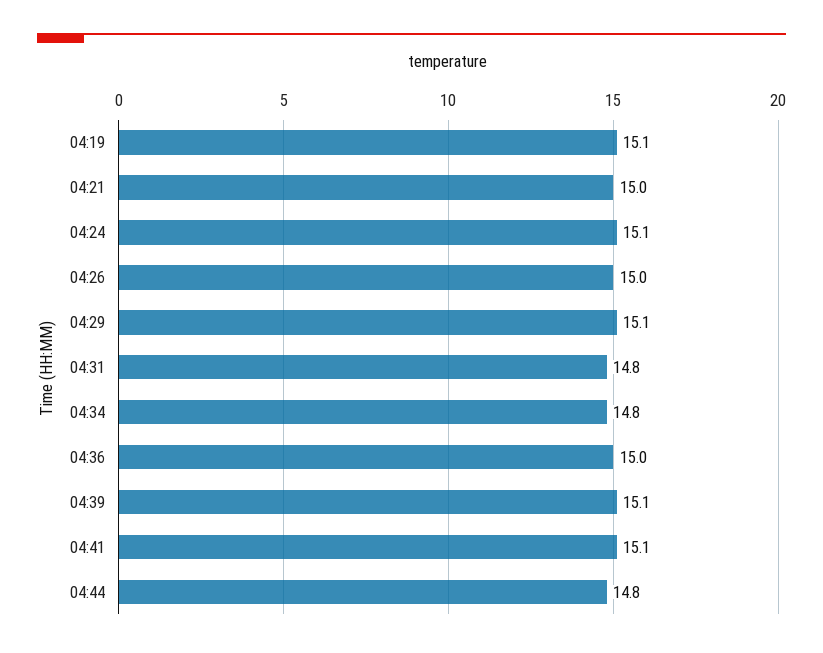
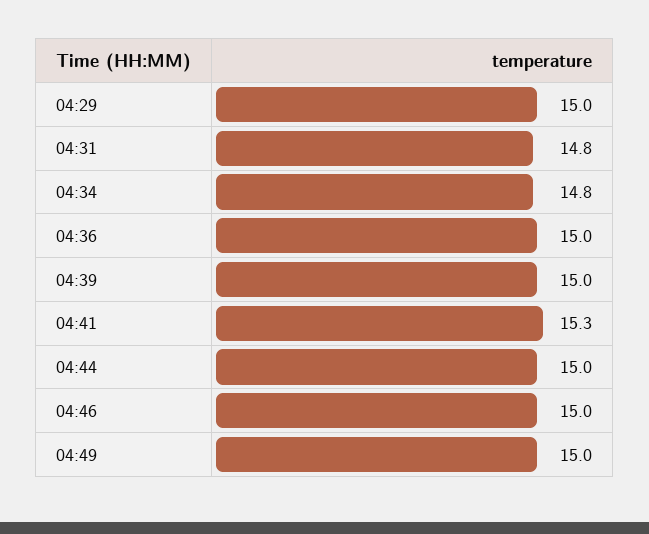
04:19: 15.1 -> none
04:21: 15 -> none
04:24: 15.1 -> none
04:26: 15 -> none
04:29: 15.1 -> 15
04:39: 15.1 -> 15
04:41: 15.1 -> 15.3
04:44: 14.8 -> 15
04:46: none -> 15
04:49: none -> 15

